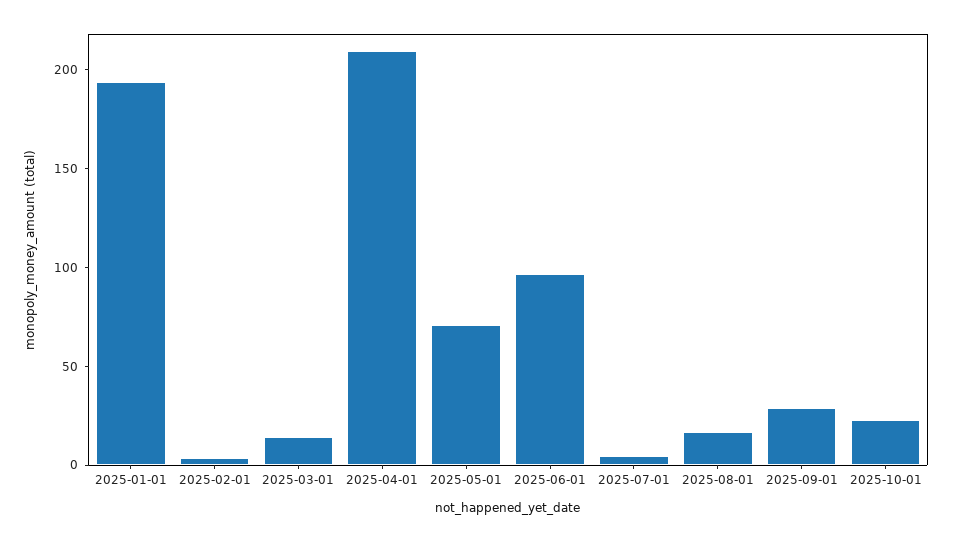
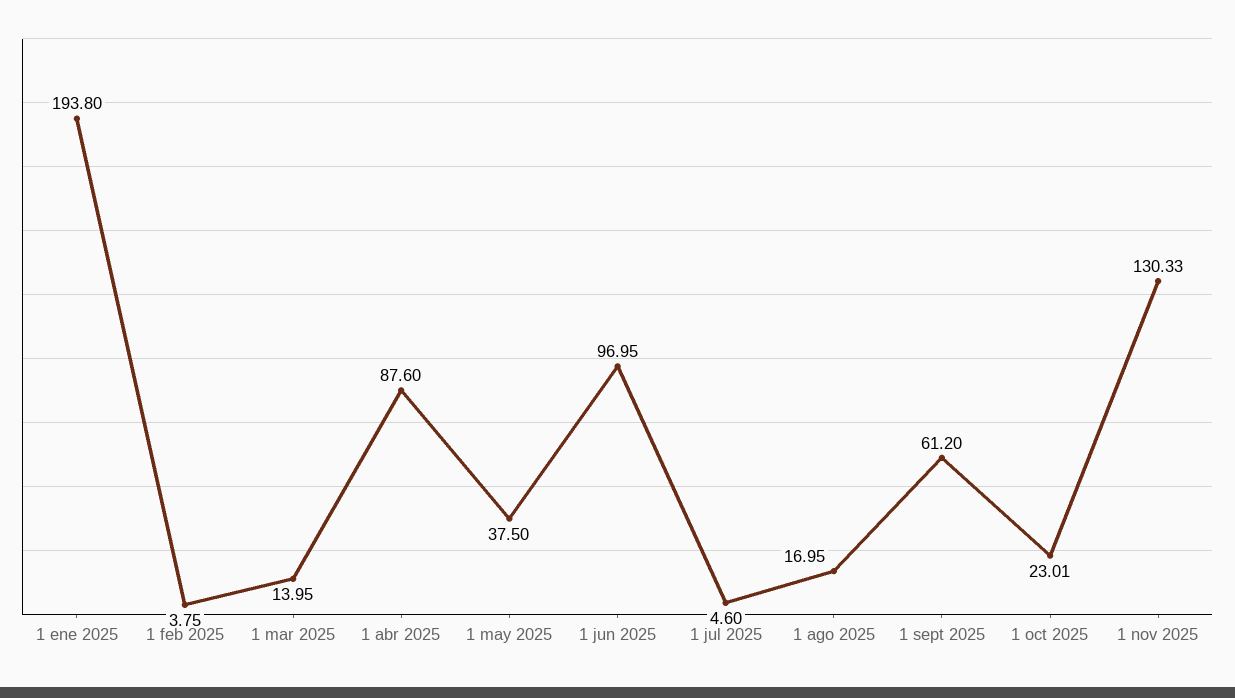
2025-04-01: 210 -> 87.6
2025-05-01: 70 -> 37.5
2025-09-01: 30 -> 61.2
1 nov 2025: none -> 130.33

